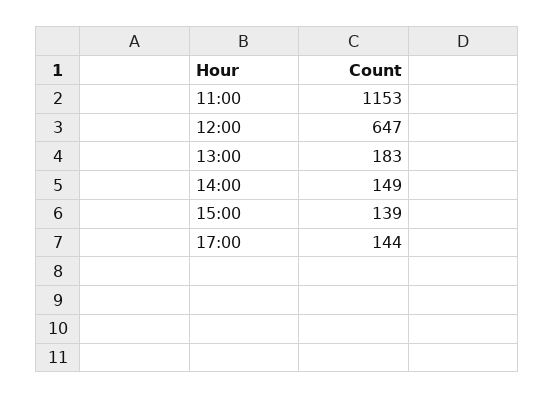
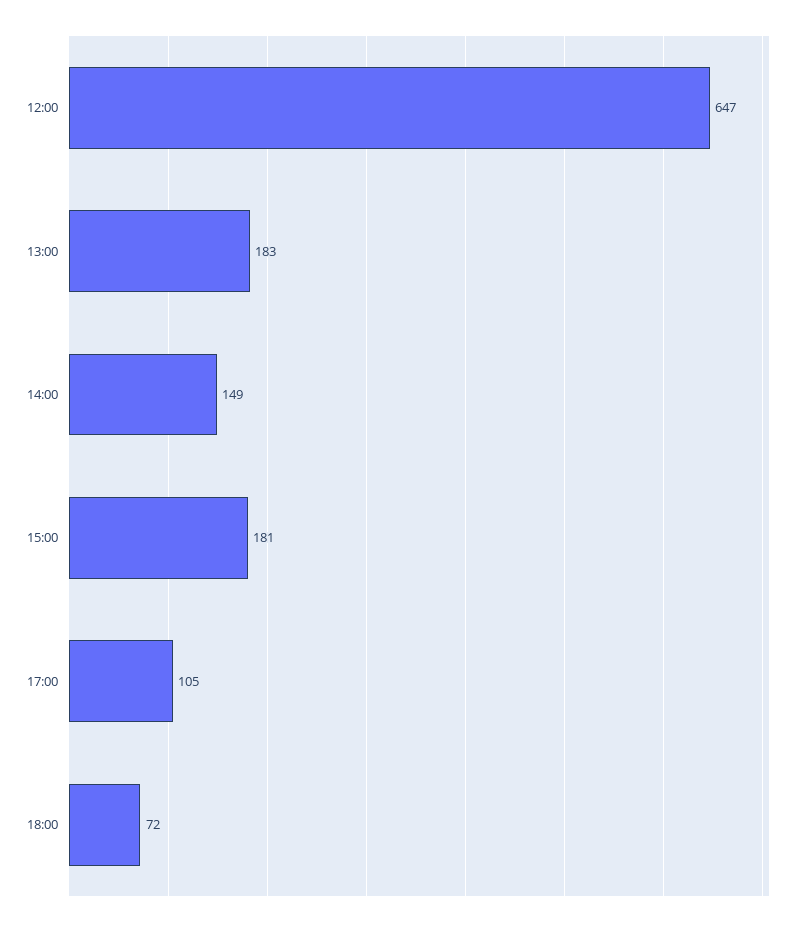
11:00: 1153 -> none
15:00: 139 -> 181
17:00: 144 -> 105
18:00: none -> 72

